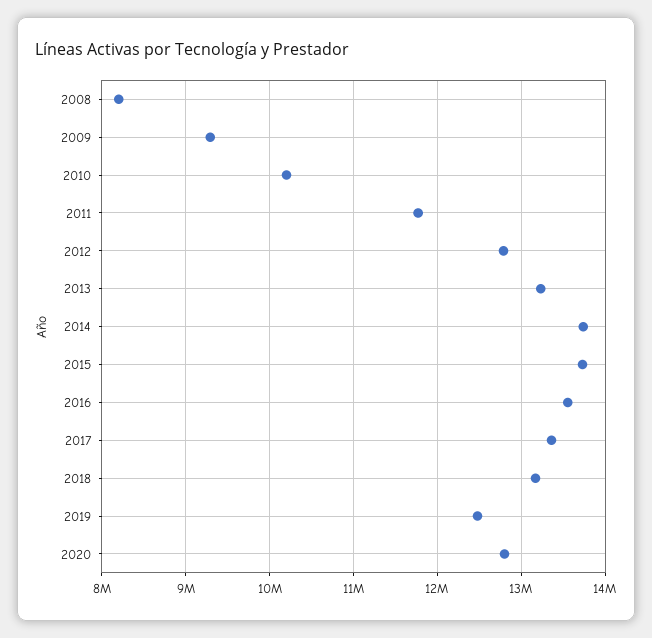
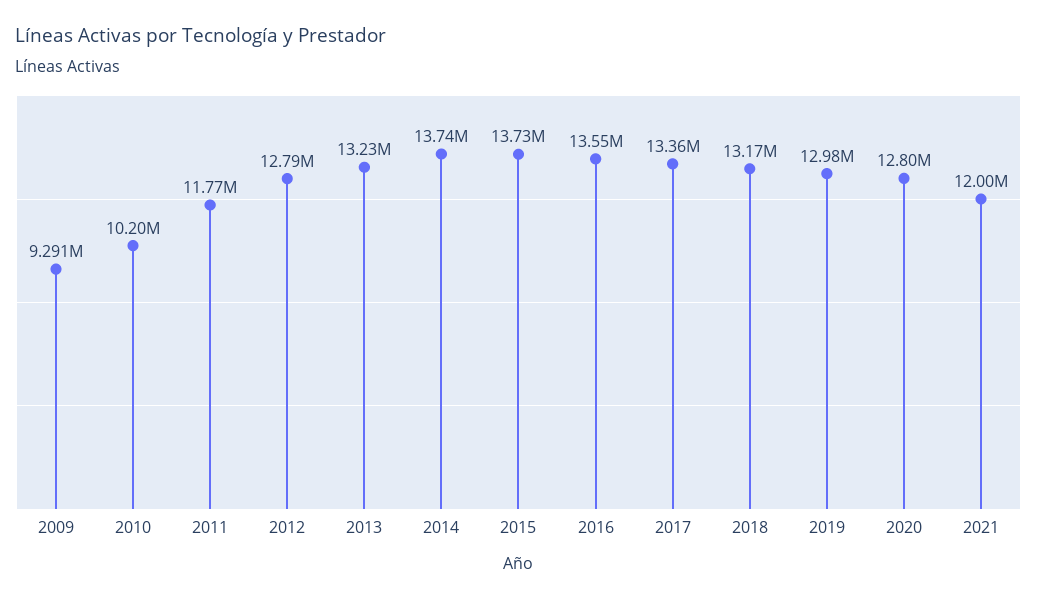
2008: 8200000 -> none
2019: 12500000 -> 12980000
2021: none -> 12000000

